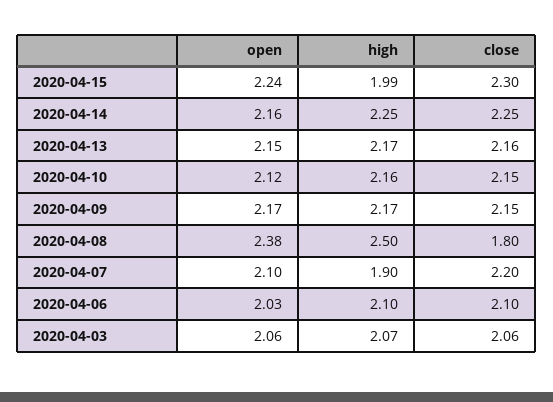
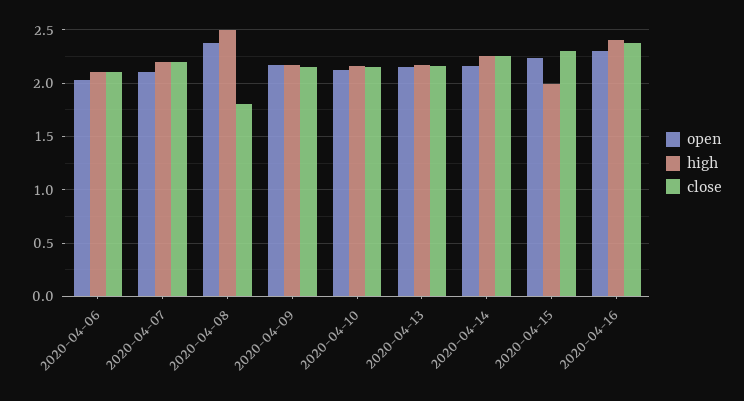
high, 2020-04-07: 1.9 -> 2.2
open, 2020-04-03: 2.06 -> none
high, 2020-04-03: 2.07 -> none
close, 2020-04-03: 2.06 -> none
open, 2020-04-16: none -> 2.3
high, 2020-04-16: none -> 2.4
close, 2020-04-16: none -> 2.4

